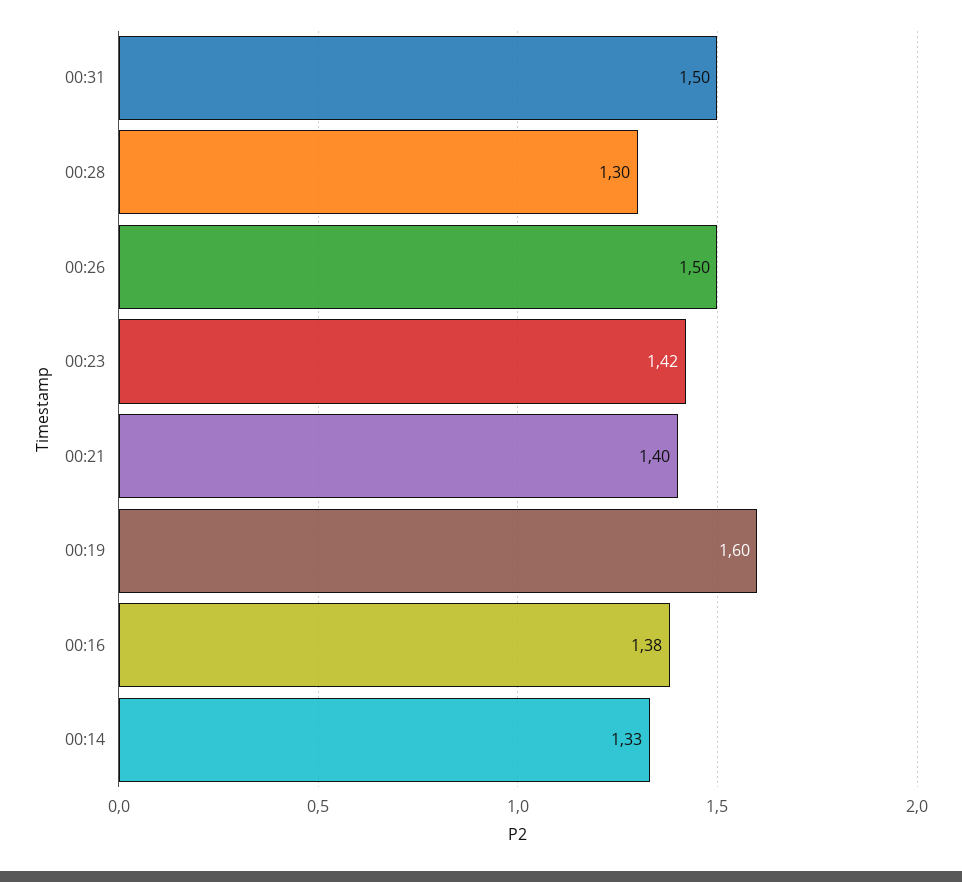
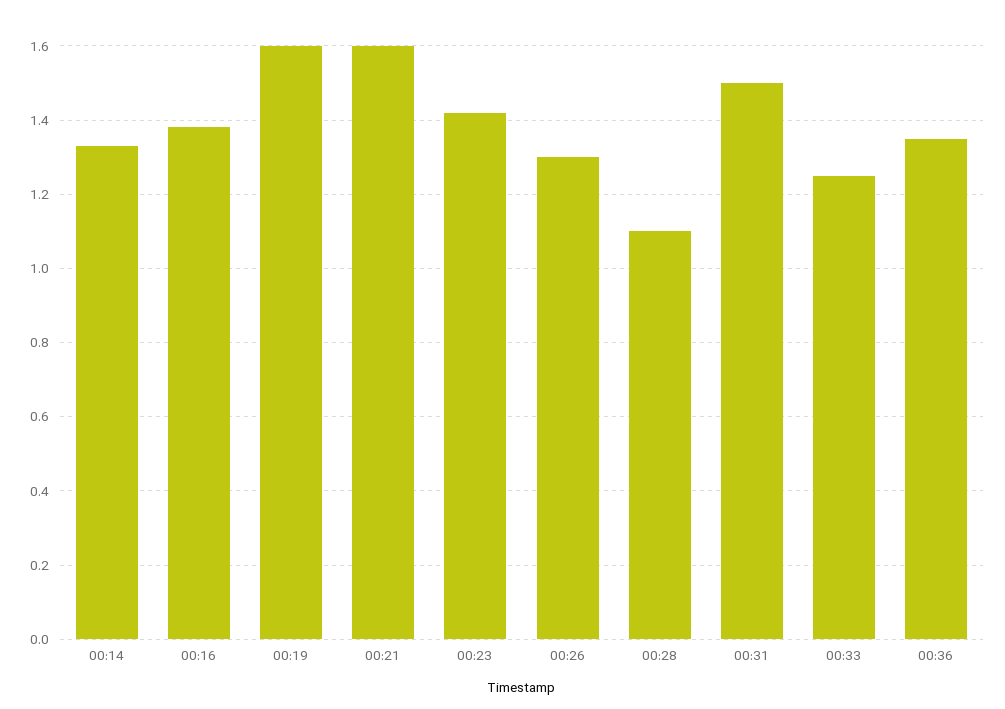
00:28: 1.3 -> 1.1
00:26: 1.5 -> 1.3
00:21: 1.4 -> 1.6
00:33: none -> 1.25
00:36: none -> 1.35

